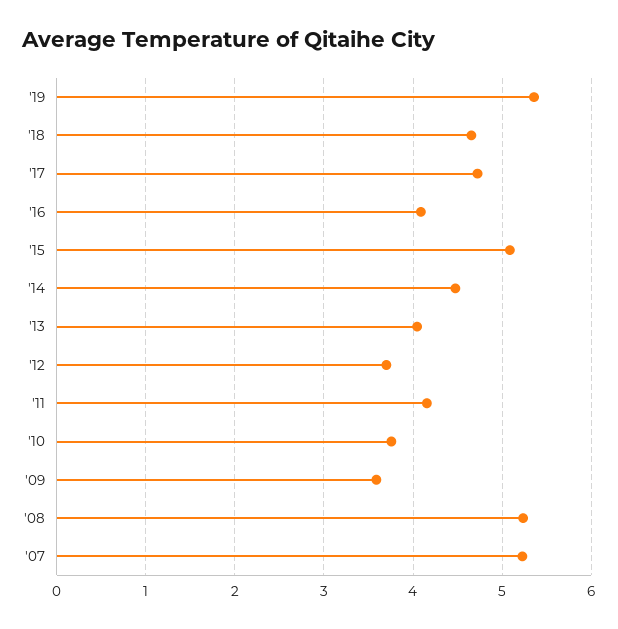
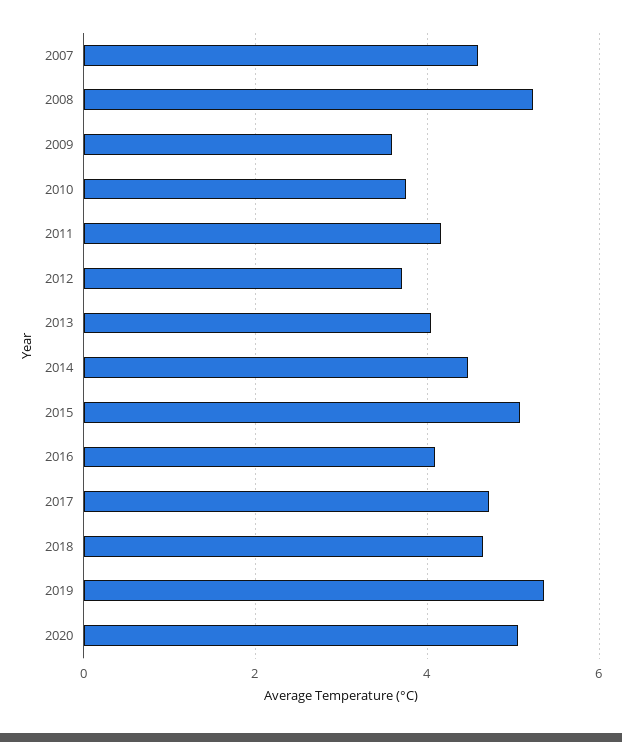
'07: 5.2 -> 4.6
2020: none -> 5

